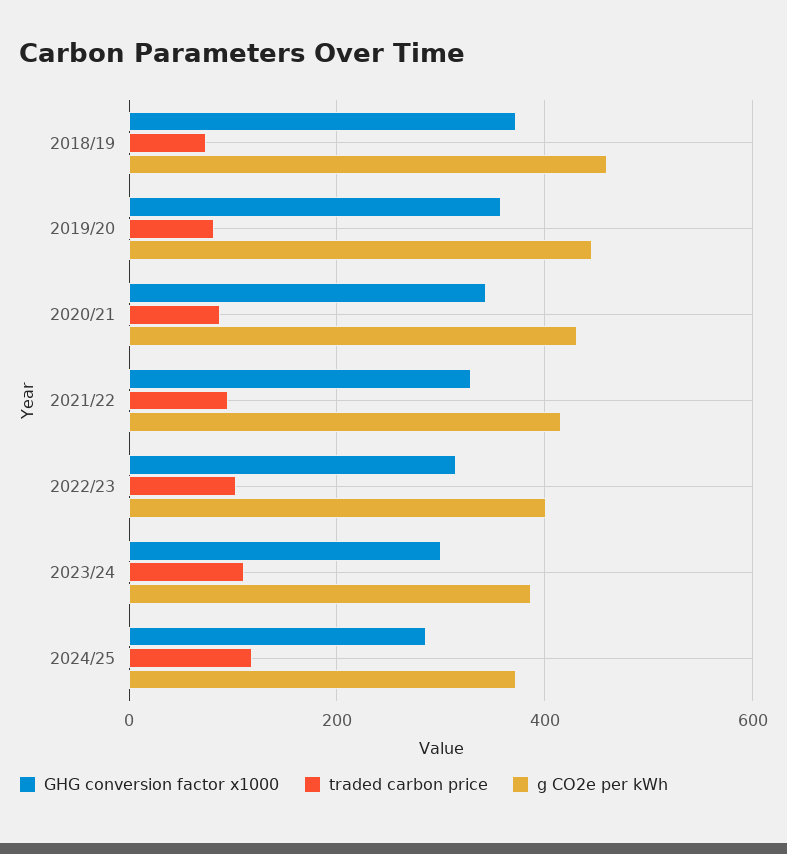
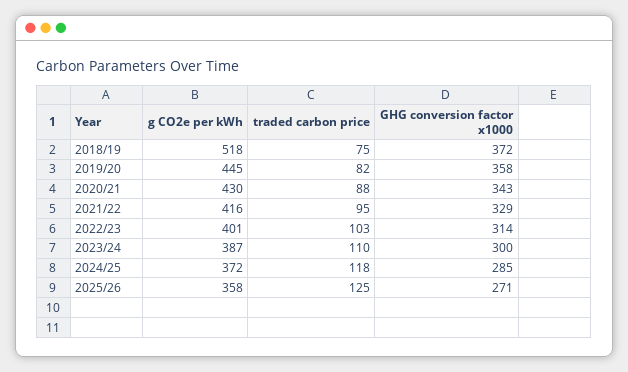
g CO2e per kWh, 2018/19: 460 -> 518
g CO2e per kWh, 2025/26: none -> 358
traded carbon price, 2025/26: none -> 125
GHG conversion factor x1000, 2025/26: none -> 271

